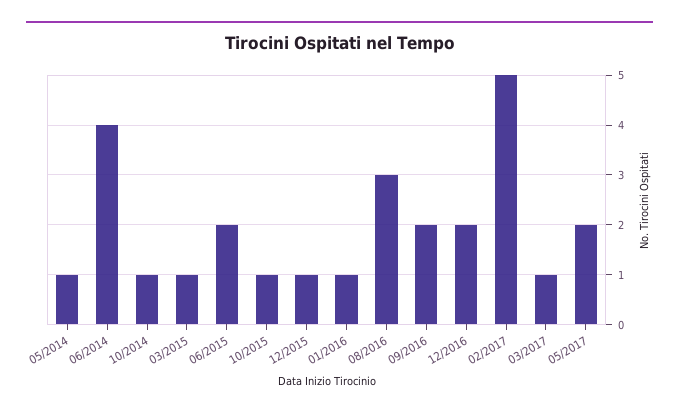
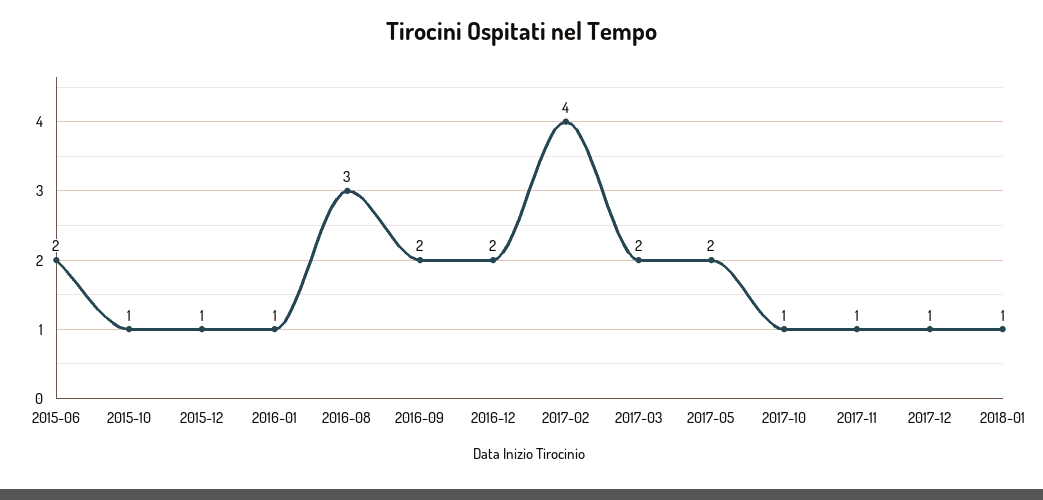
05/2014: 1 -> none
06/2014: 4 -> none
10/2014: 1 -> none
03/2015: 1 -> none
02/2017: 5 -> 4
03/2017: 1 -> 2
2017-10: none -> 1
2017-11: none -> 1
2017-12: none -> 1
2018-01: none -> 1

